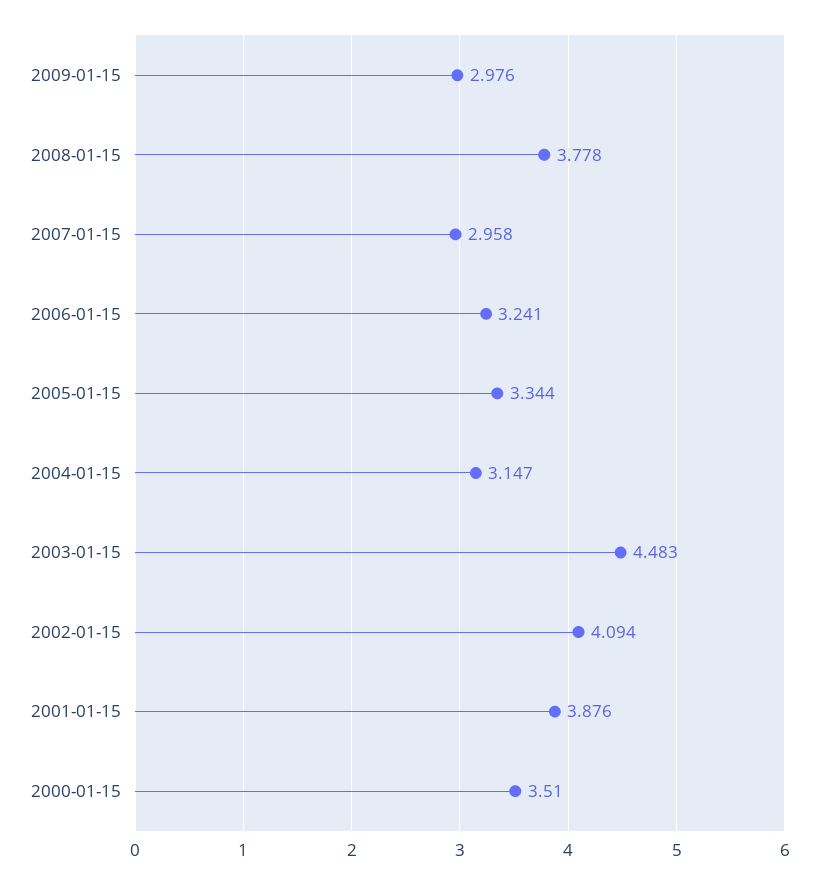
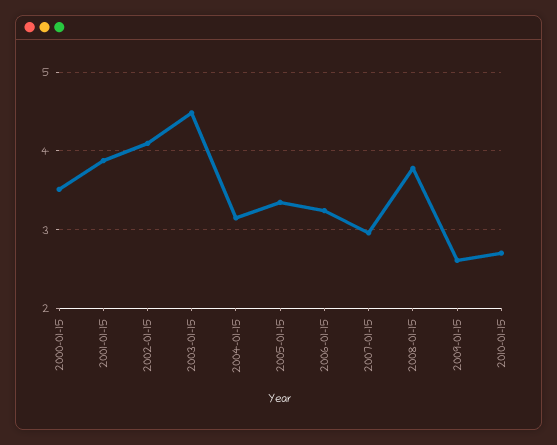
2009-01-15: 2.976 -> 2.6
2010-01-15: none -> 2.7

